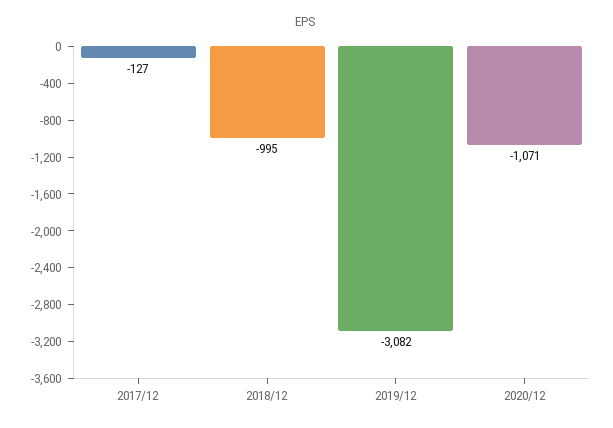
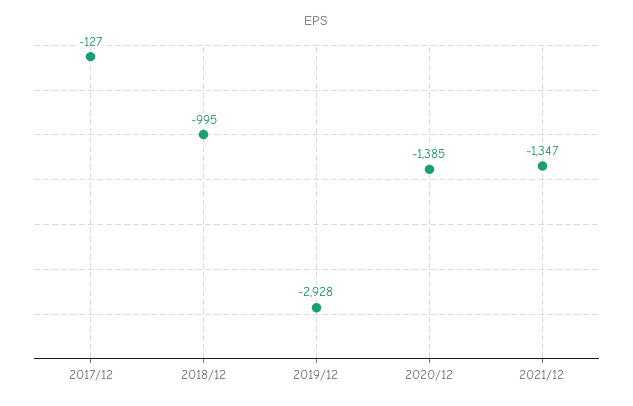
2019/12: -3082 -> -2928
2020/12: -1071 -> -1385
2021/12: none -> -1347

